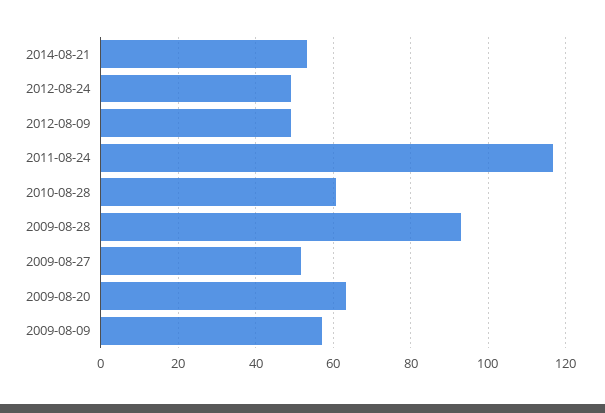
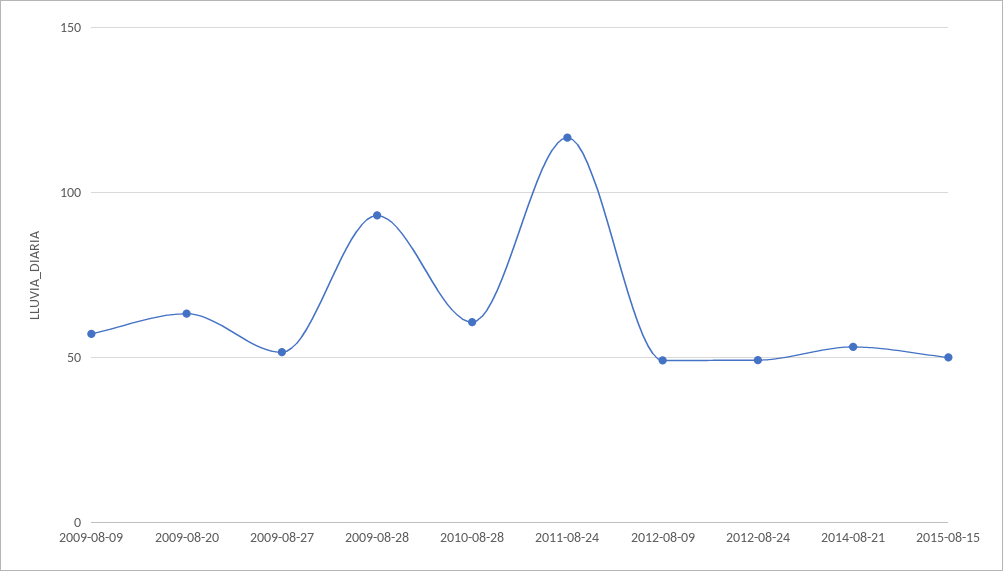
2015-08-15: none -> 50

